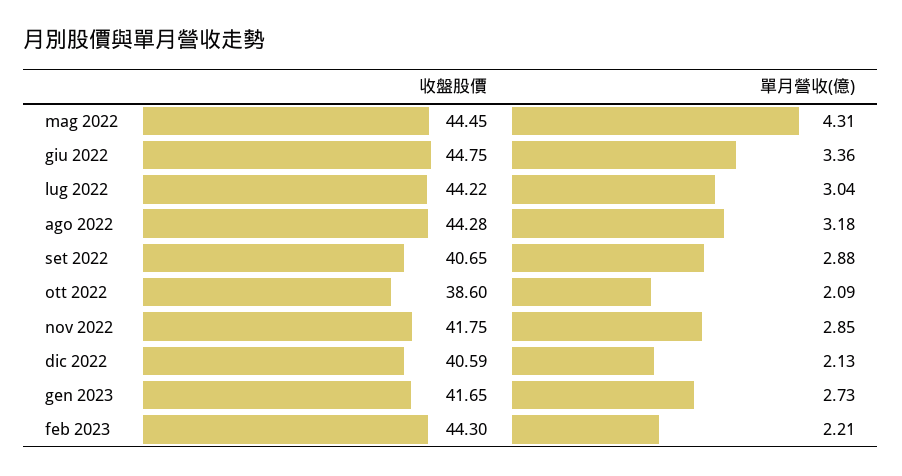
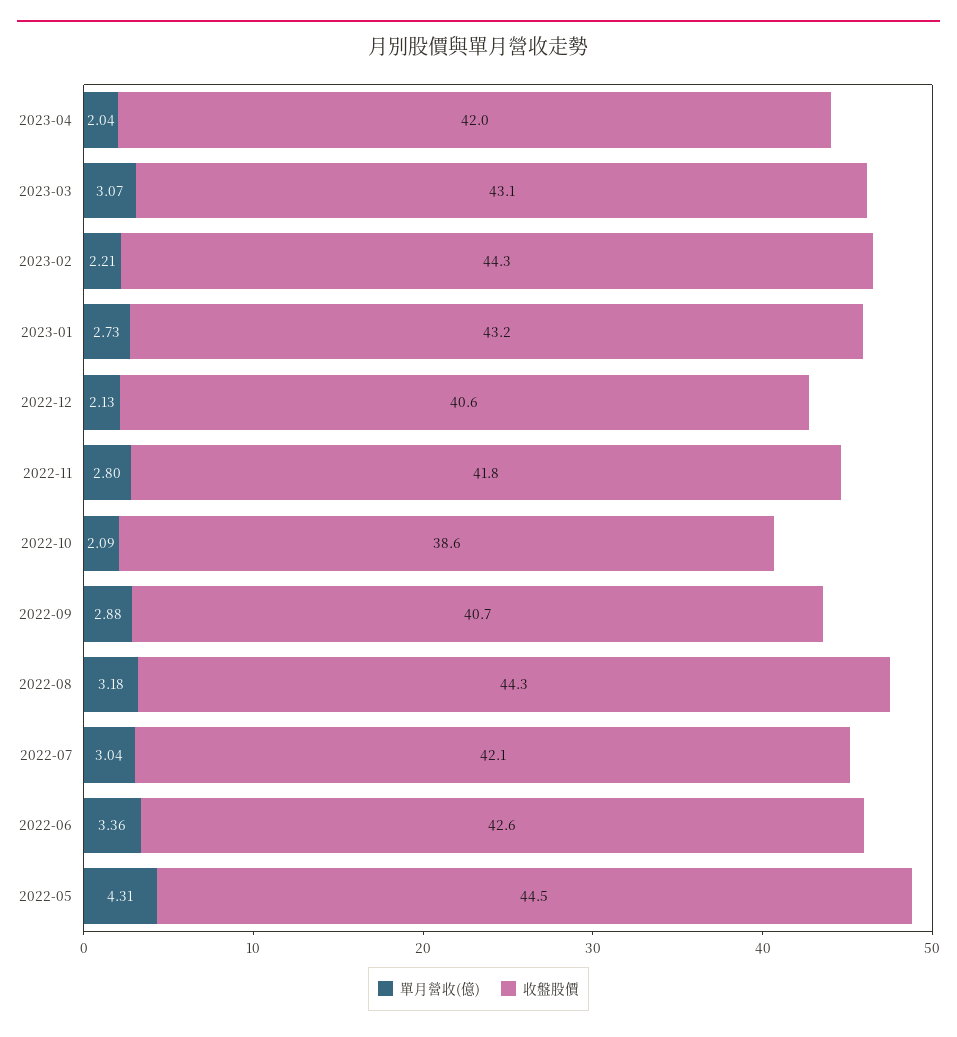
收盤股價, giu 2022: 44.75 -> 42.6
收盤股價, lug 2022: 44.22 -> 42.1
單月營收(億), nov 2022: 2.85 -> 2.8
收盤股價, gen 2023: 41.65 -> 43.2
單月營收(億), 2023-04: none -> 2.04
收盤股價, 2023-04: none -> 42
單月營收(億), 2023-03: none -> 3.07
收盤股價, 2023-03: none -> 43.1

